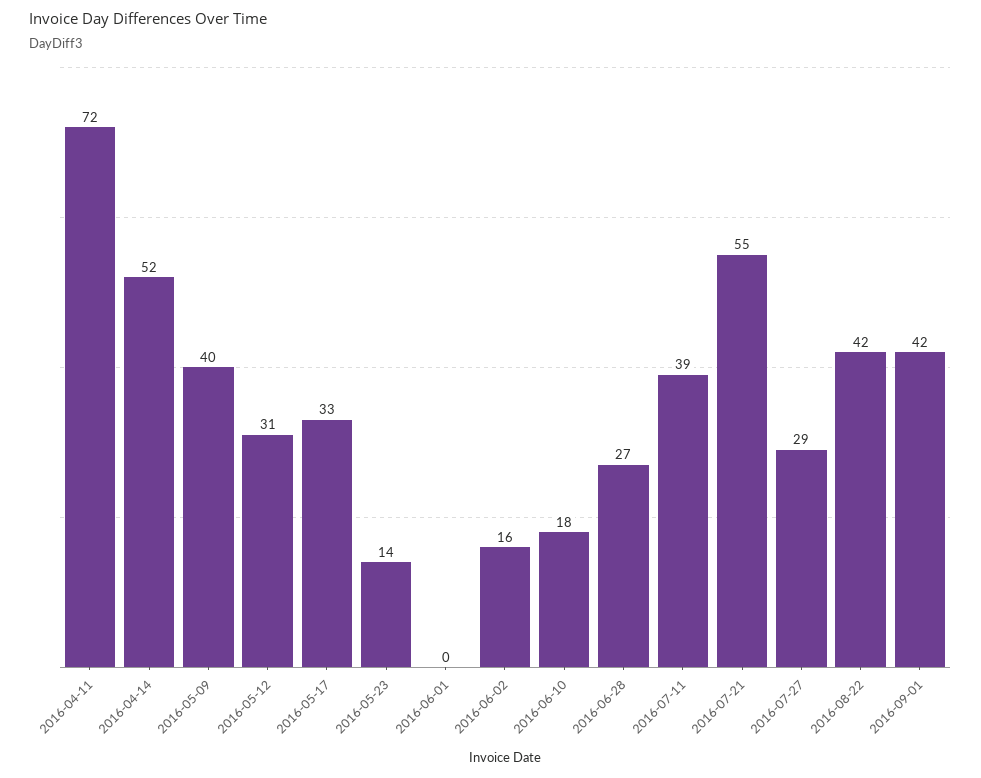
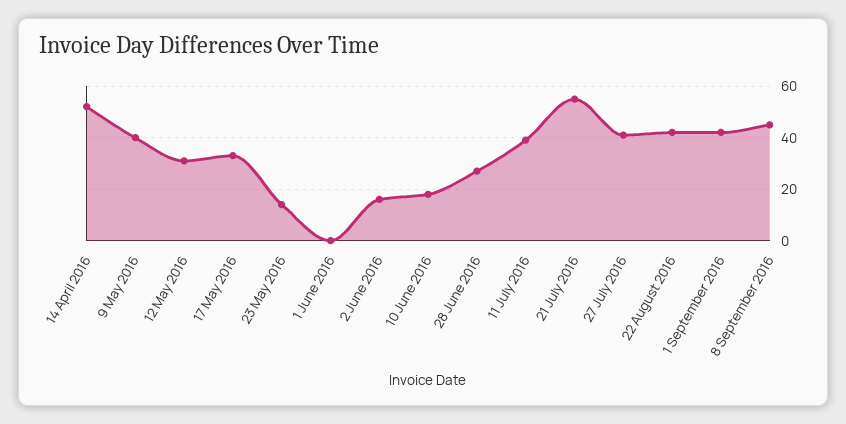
2016-04-11: 72 -> none
2016-07-27: 29 -> 40
8 September 2016: none -> 45

